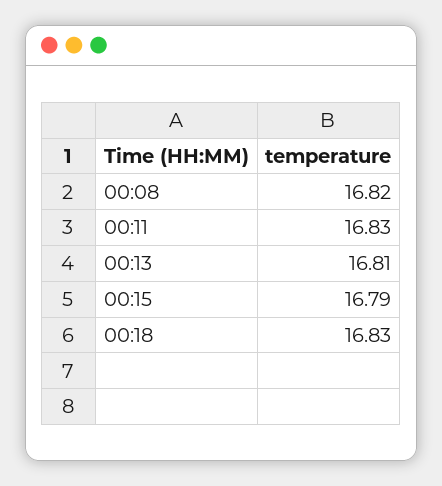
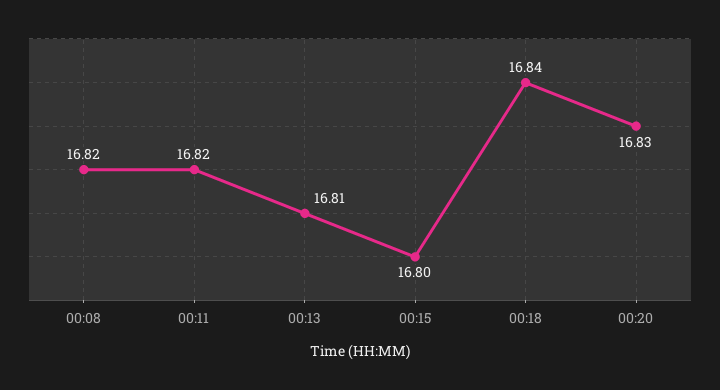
00:11: 16.83 -> 16.82
00:15: 16.79 -> 16.8
00:18: 16.83 -> 16.84
00:20: none -> 16.83

